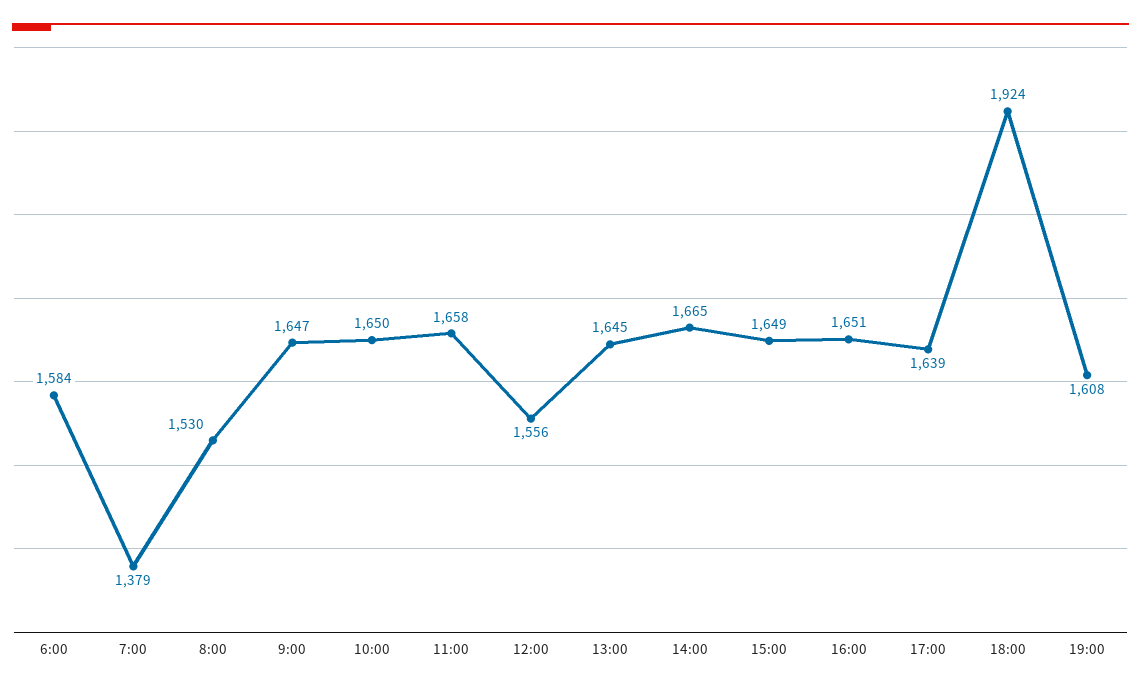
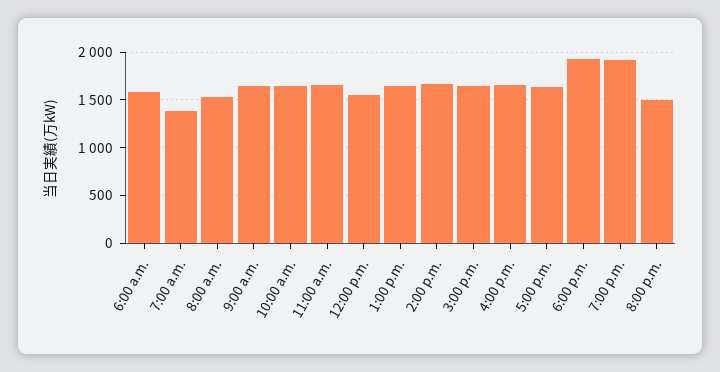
19:00: 1608 -> 1900
8:00 p.m.: none -> 1500

